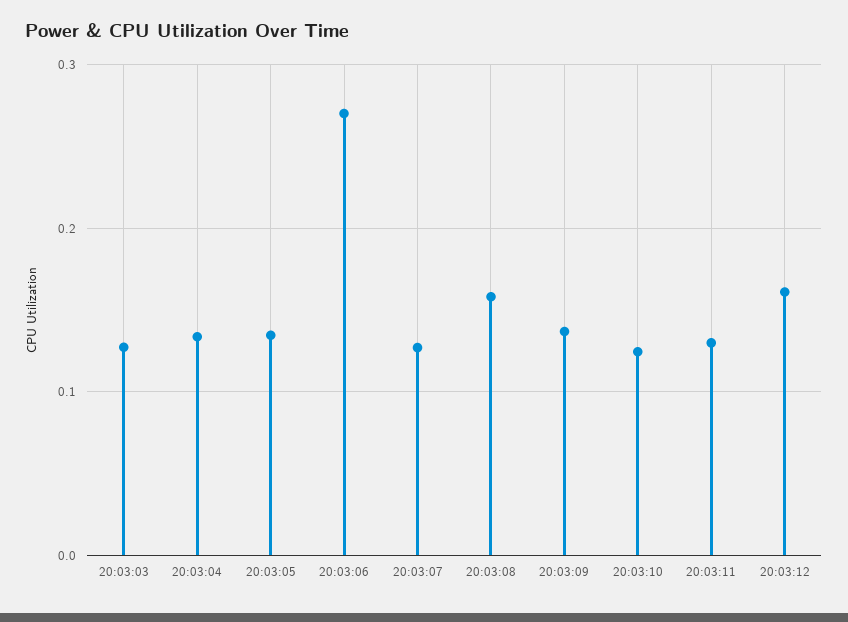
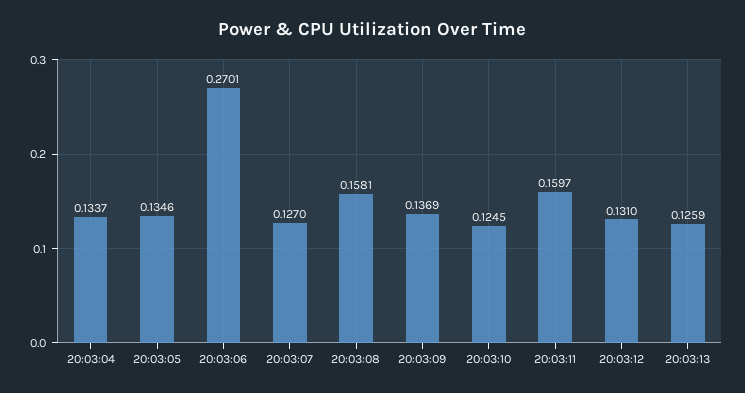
20:03:03: 0.13 -> none
20:03:11: 0.13 -> 0.1597
20:03:12: 0.16 -> 0.131
20:03:13: none -> 0.1259

